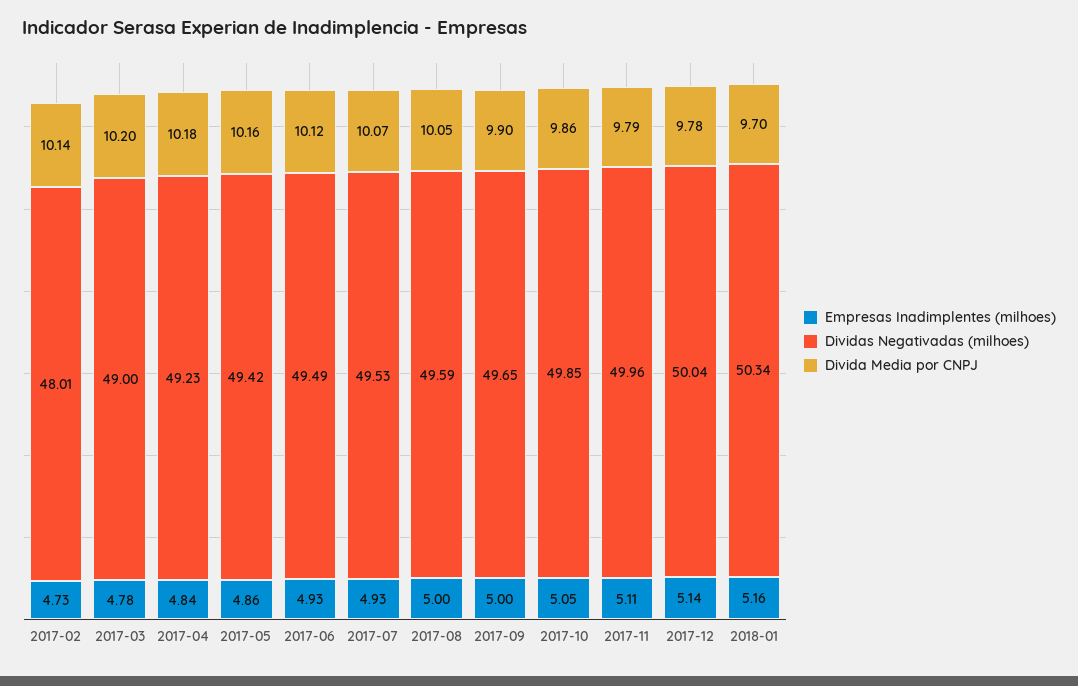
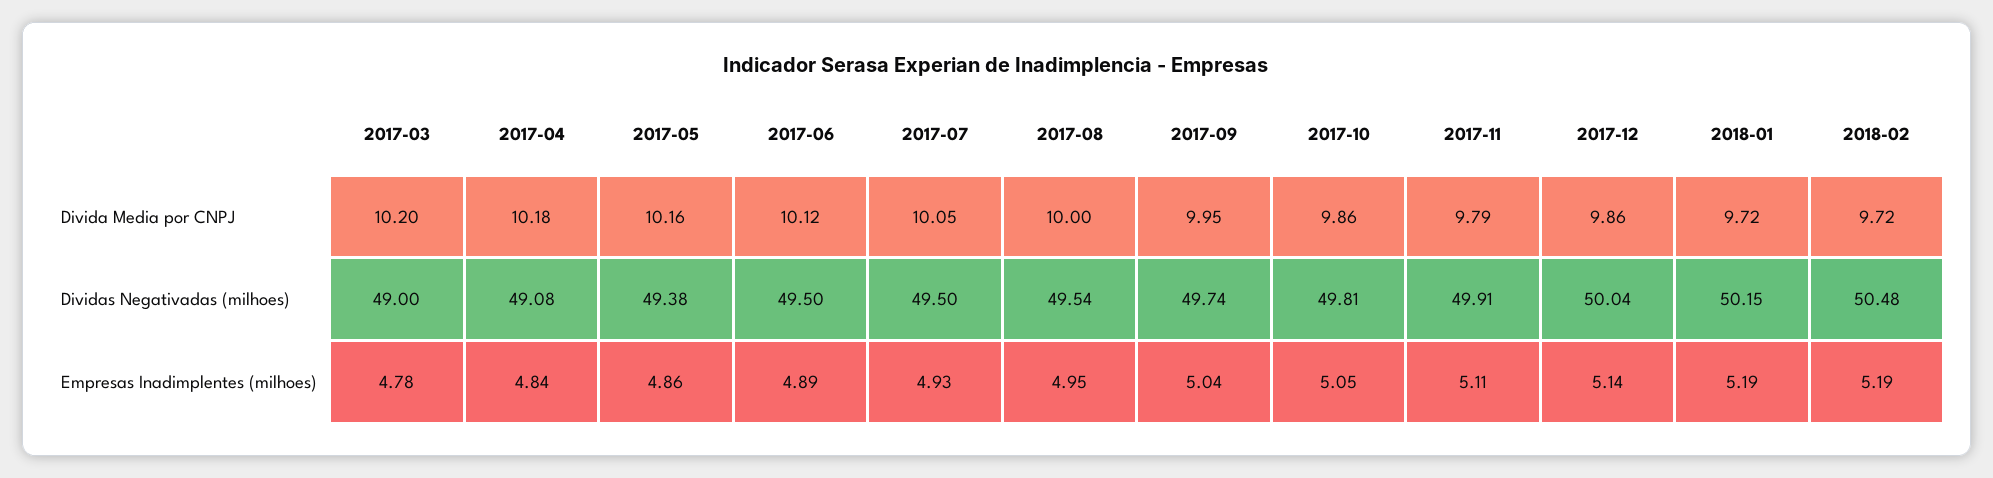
Empresas Inadimplentes (milhoes), 2017-02: 4.73 -> none
Dividas Negativadas (milhoes), 2017-02: 48.01 -> none
Divida Media por CNPJ, 2017-02: 10.14 -> none
Dividas Negativadas (milhoes), 2017-04: 49.23 -> 49.08
Dividas Negativadas (milhoes), 2017-05: 49.42 -> 49.38
Empresas Inadimplentes (milhoes), 2017-06: 4.93 -> 4.89
Dividas Negativadas (milhoes), 2017-06: 49.49 -> 49.5
Dividas Negativadas (milhoes), 2017-07: 49.53 -> 49.5
Divida Media por CNPJ, 2017-07: 10.07 -> 10.05
Empresas Inadimplentes (milhoes), 2017-08: 5 -> 4.95
Dividas Negativadas (milhoes), 2017-08: 49.59 -> 49.54
Divida Media por CNPJ, 2017-08: 10.05 -> 10
Empresas Inadimplentes (milhoes), 2017-09: 5 -> 5.04
Dividas Negativadas (milhoes), 2017-09: 49.65 -> 49.74
Divida Media por CNPJ, 2017-09: 9.9 -> 9.95
Dividas Negativadas (milhoes), 2017-10: 49.85 -> 49.81
Dividas Negativadas (milhoes), 2017-11: 49.96 -> 49.91
Divida Media por CNPJ, 2017-12: 9.78 -> 9.86
Empresas Inadimplentes (milhoes), 2018-01: 5.16 -> 5.19
Dividas Negativadas (milhoes), 2018-01: 50.34 -> 50.15
Divida Media por CNPJ, 2018-01: 9.7 -> 9.72
Divida Media por CNPJ, 2018-02: none -> 9.72
Dividas Negativadas (milhoes), 2018-02: none -> 50.48
Empresas Inadimplentes (milhoes), 2018-02: none -> 5.19

